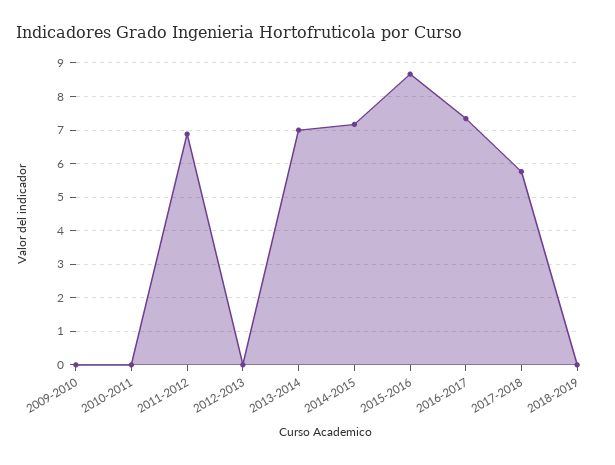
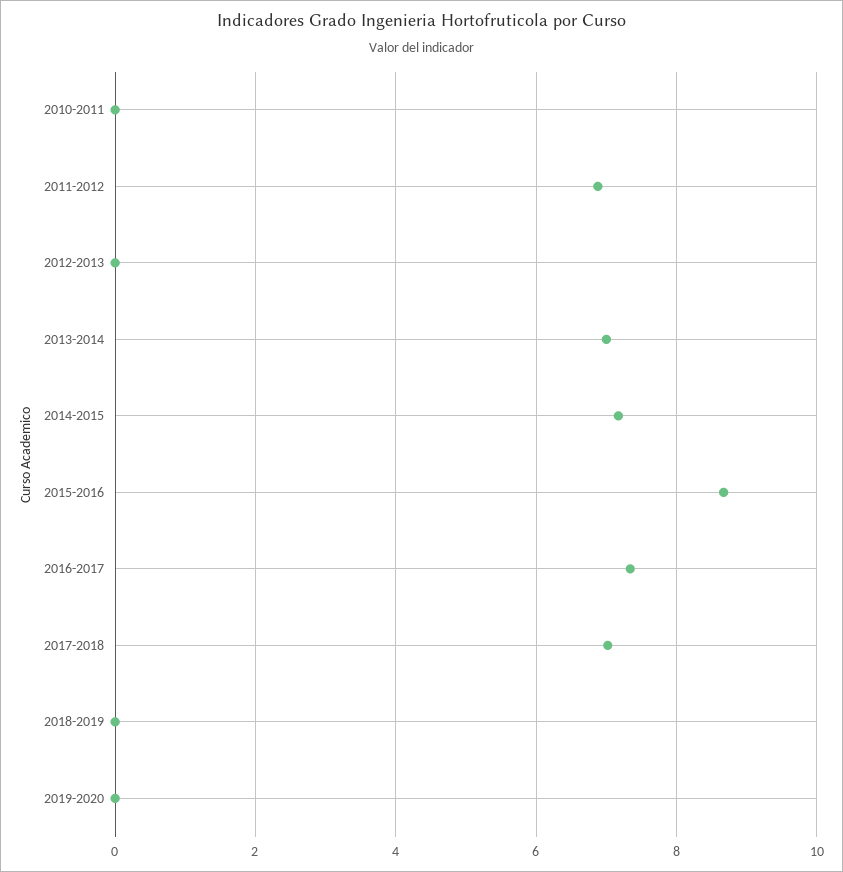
2009-2010: 0 -> none
2017-2018: 5.8 -> 7
2019-2020: none -> 0

